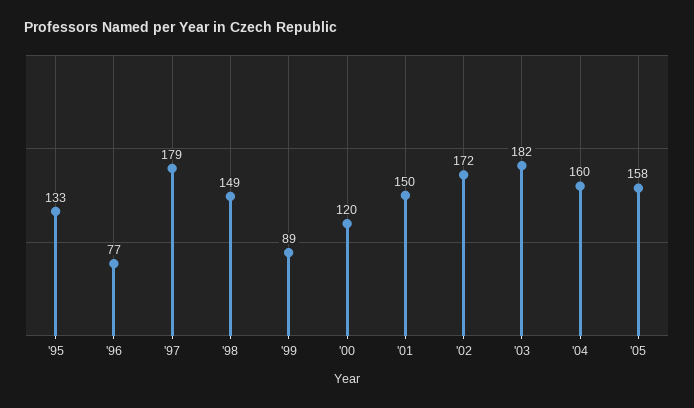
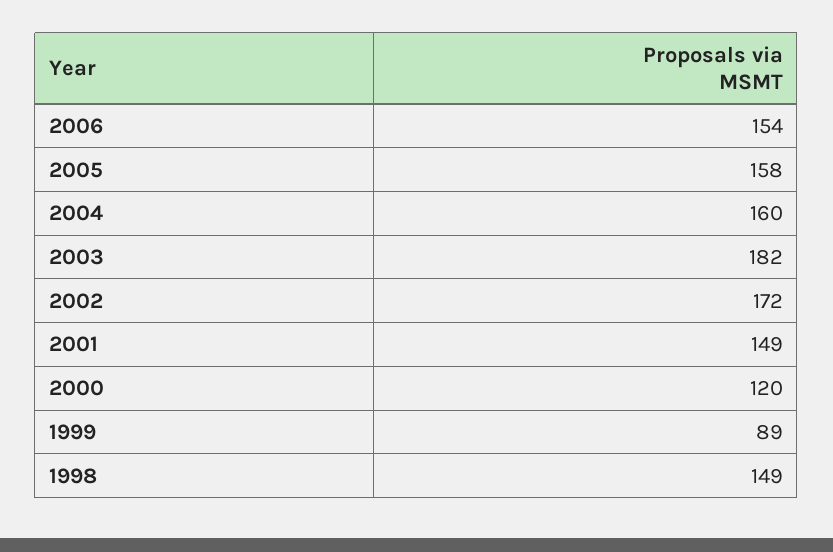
'95: 133 -> none
'96: 77 -> none
'97: 179 -> none
'01: 150 -> 149
2006: none -> 154

